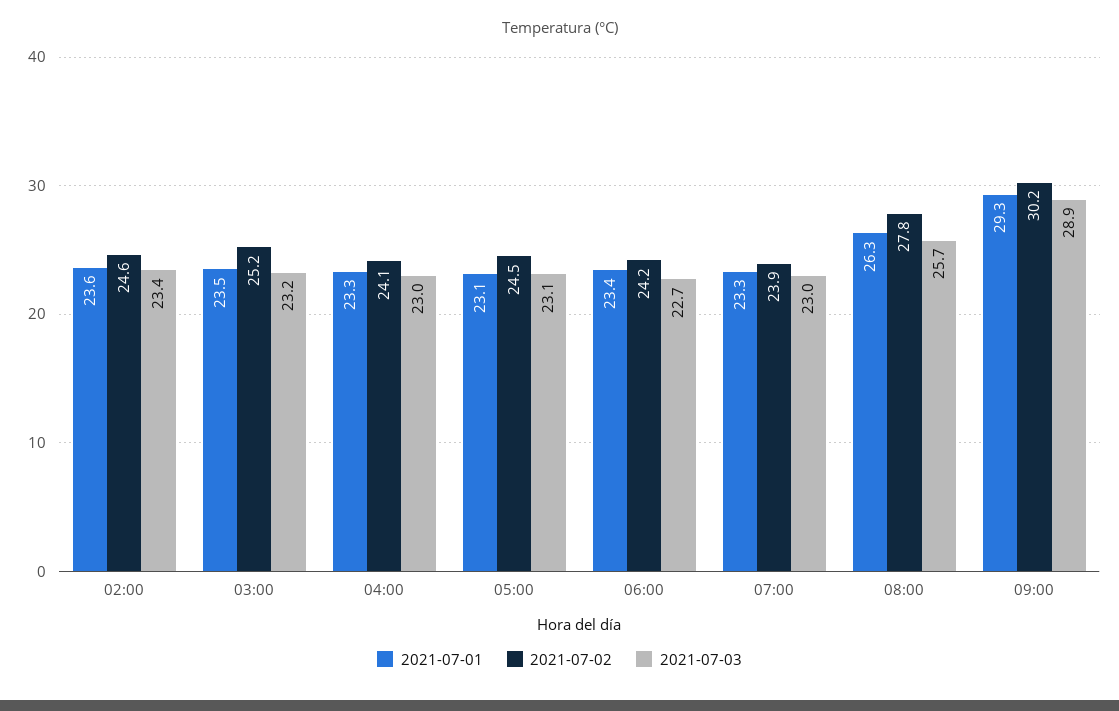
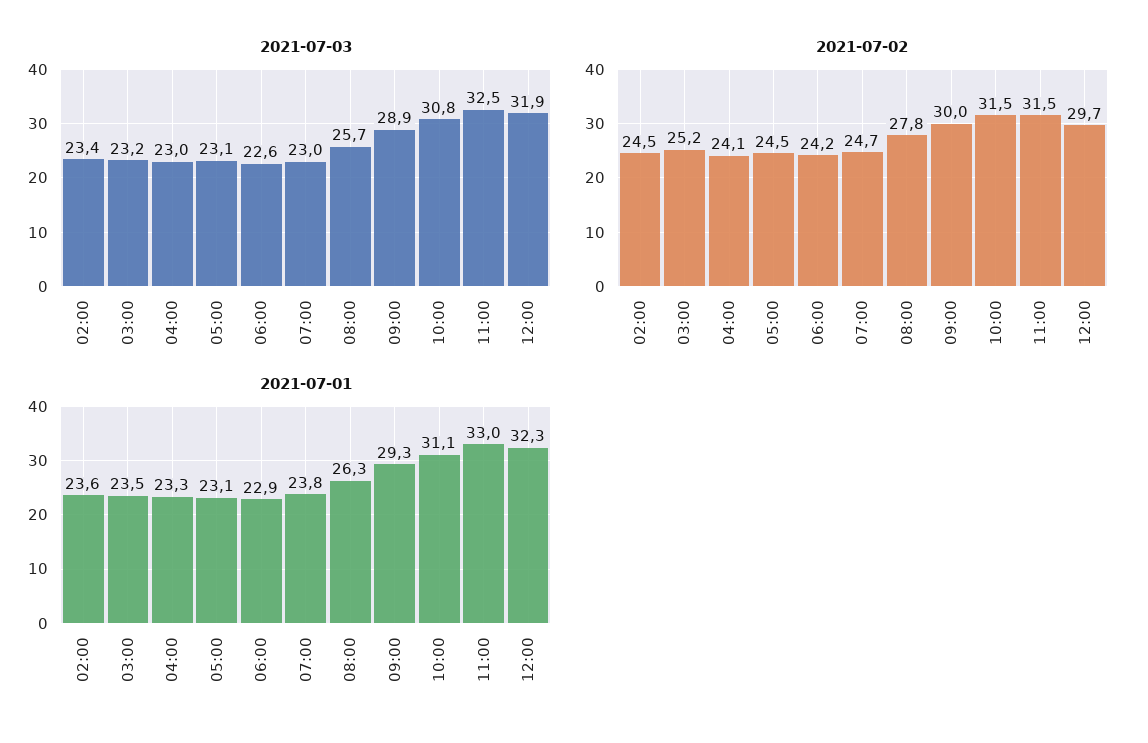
2021-07-02, 02:00: 24.6 -> 24.5
2021-07-01, 06:00: 23.4 -> 22.9
2021-07-03, 06:00: 22.7 -> 22.6
2021-07-01, 07:00: 23.3 -> 23.8
2021-07-02, 07:00: 23.9 -> 24.7
2021-07-02, 09:00: 30.2 -> 30
2021-07-03, 10:00: none -> 30.8
2021-07-03, 11:00: none -> 32.5
2021-07-03, 12:00: none -> 31.9
2021-07-02, 10:00: none -> 31.5
2021-07-02, 11:00: none -> 31.5
2021-07-02, 12:00: none -> 29.7
2021-07-01, 10:00: none -> 31.1
2021-07-01, 11:00: none -> 33
2021-07-01, 12:00: none -> 32.3

